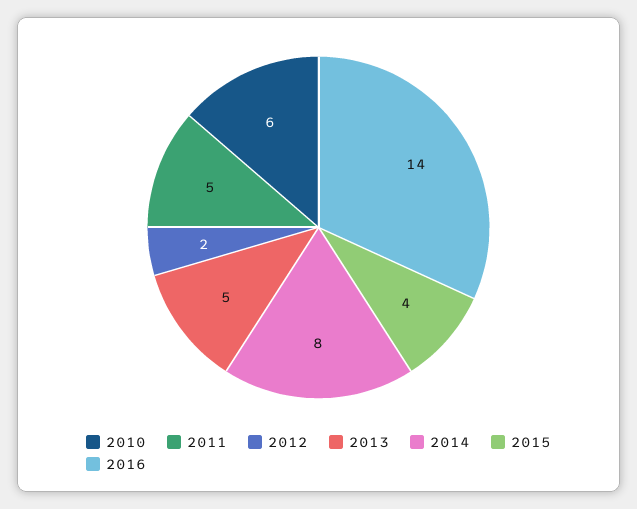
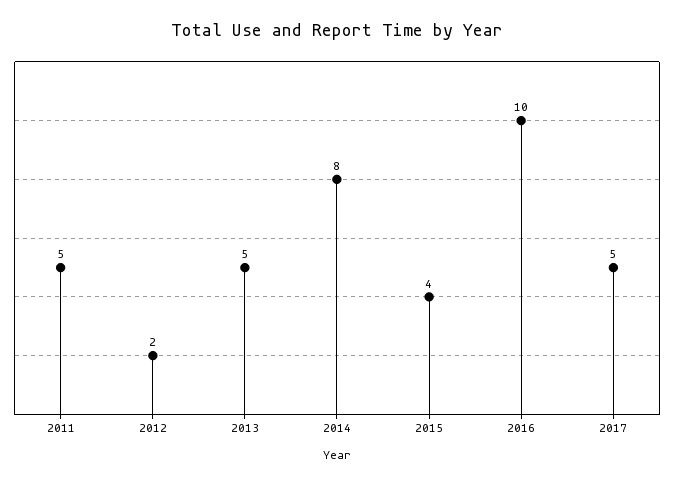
2010: 6 -> none
2016: 14 -> 10
2017: none -> 5

